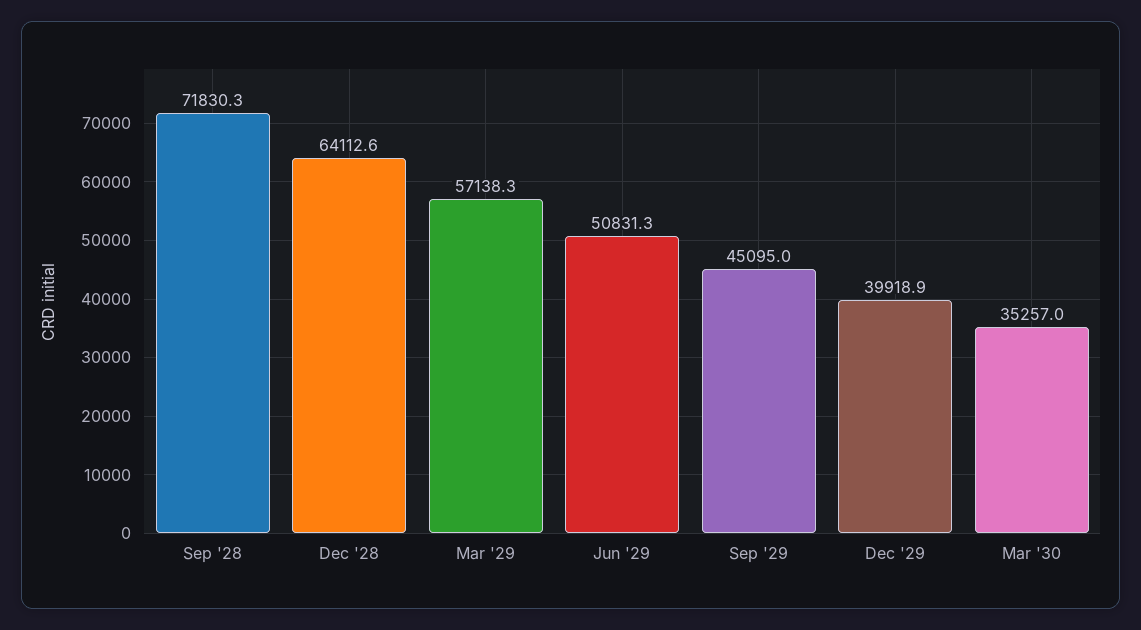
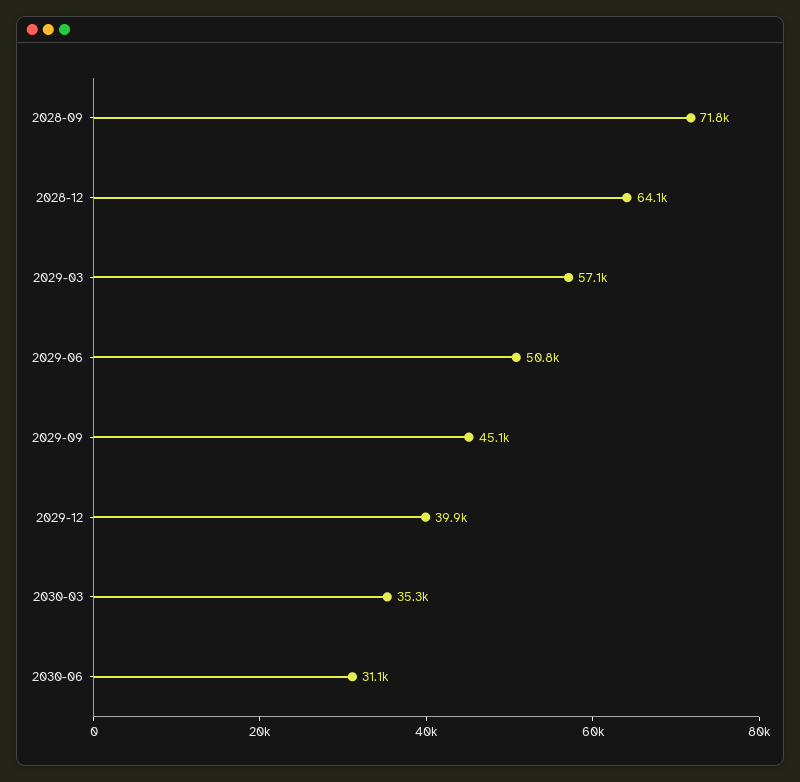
2030-06: none -> 31100

